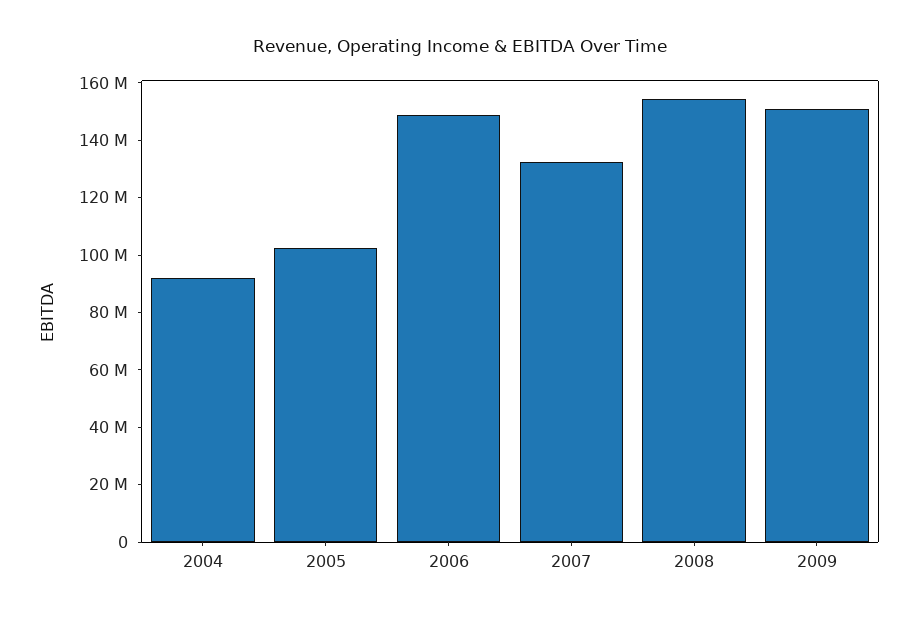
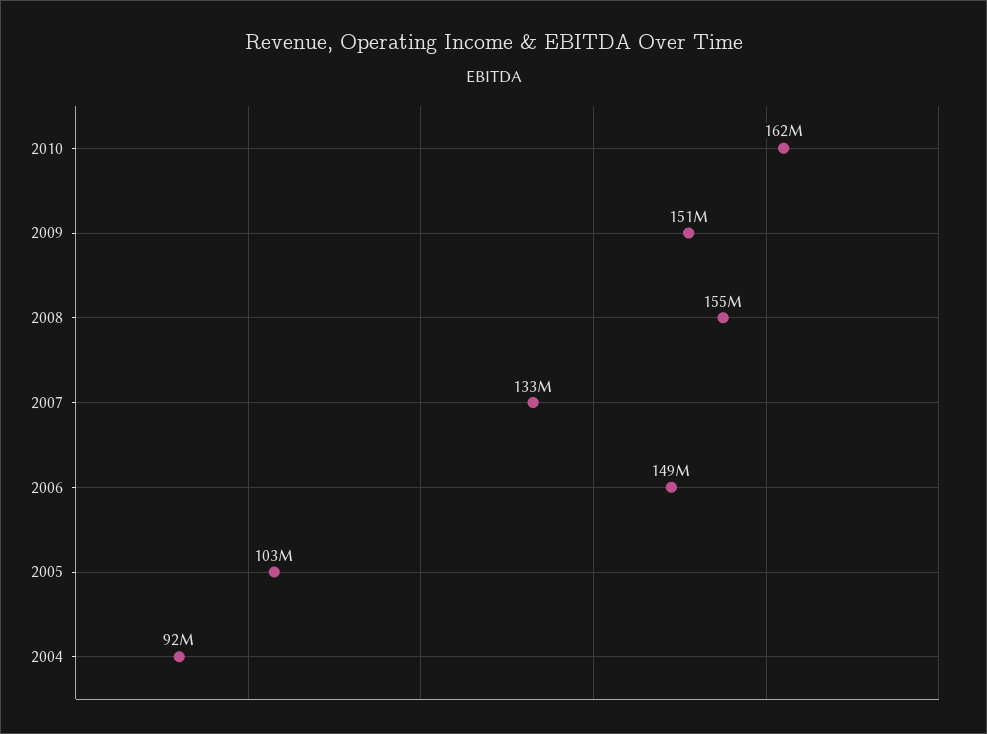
2010: none -> 162000000

